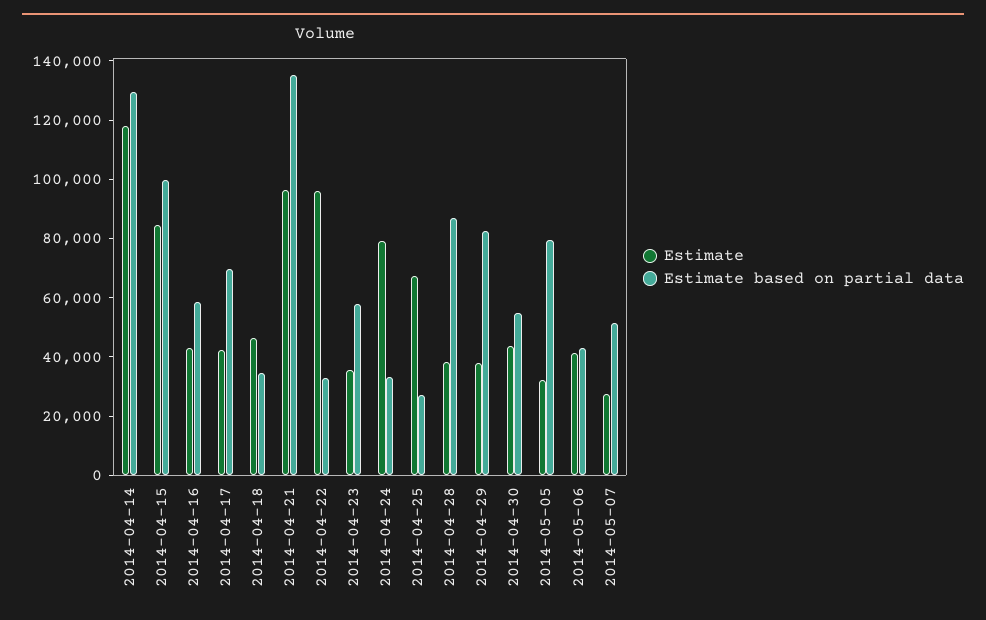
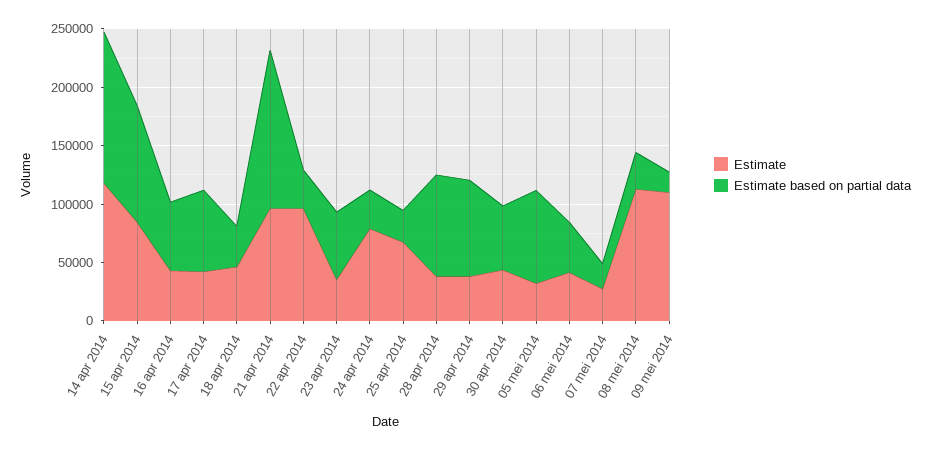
Estimate based on partial data, 2014-05-07: 50000 -> 20000
Estimate, 08 mei 2014: none -> 110000
Estimate based on partial data, 08 mei 2014: none -> 30000
Estimate, 09 mei 2014: none -> 110000
Estimate based on partial data, 09 mei 2014: none -> 20000

